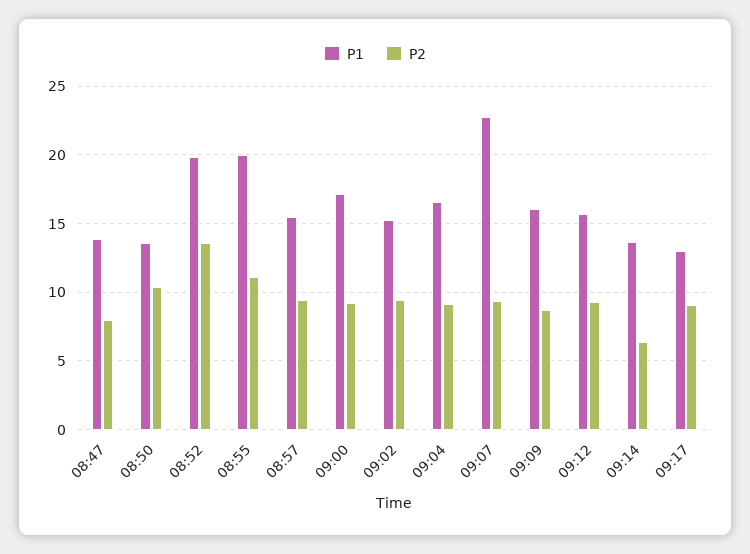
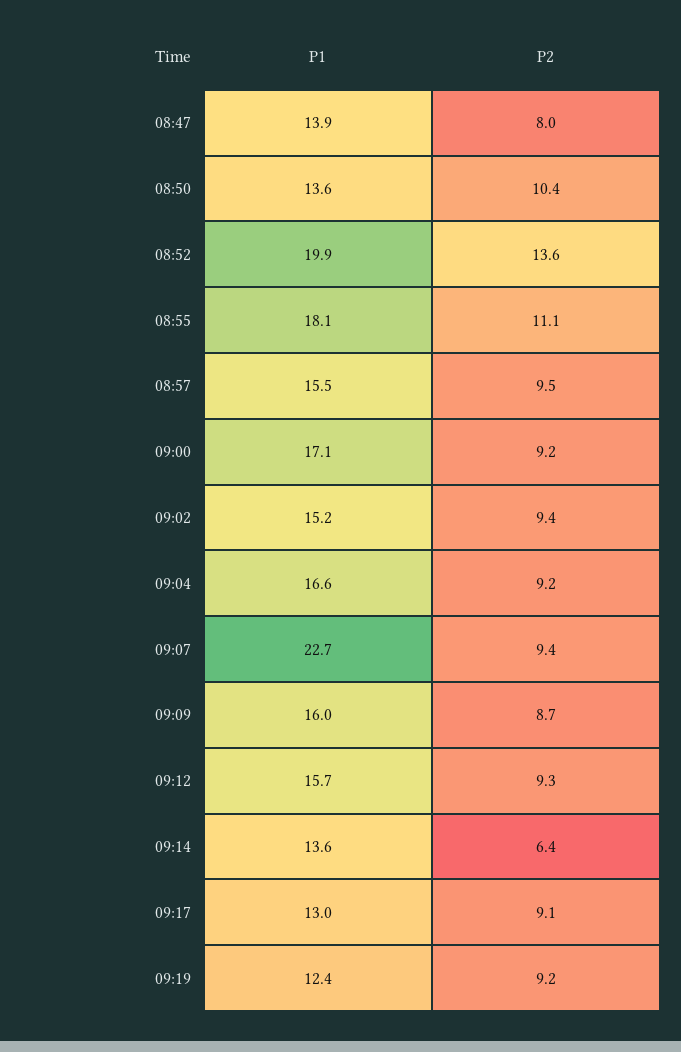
P1, 08:55: 20 -> 18.1
P1, 09:19: none -> 12.4
P2, 09:19: none -> 9.2

